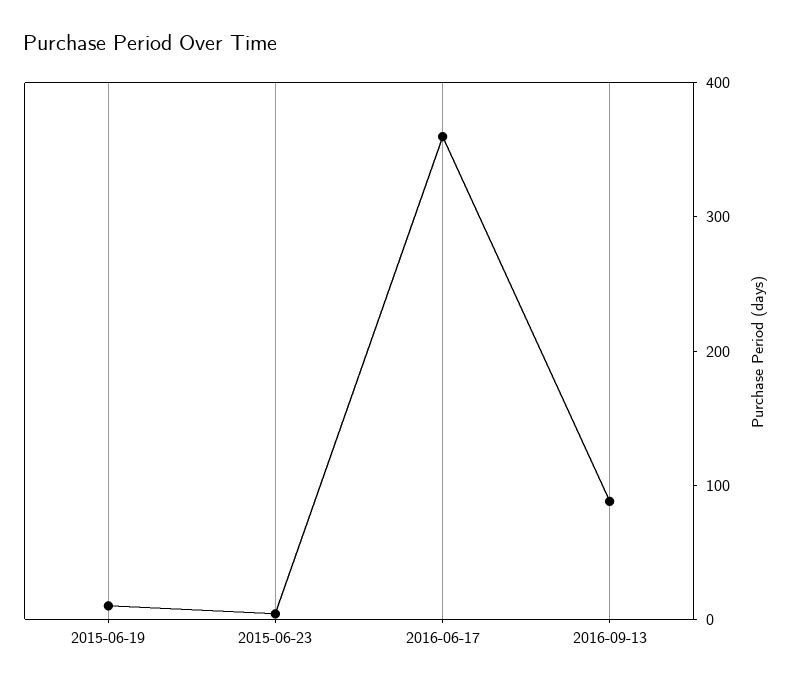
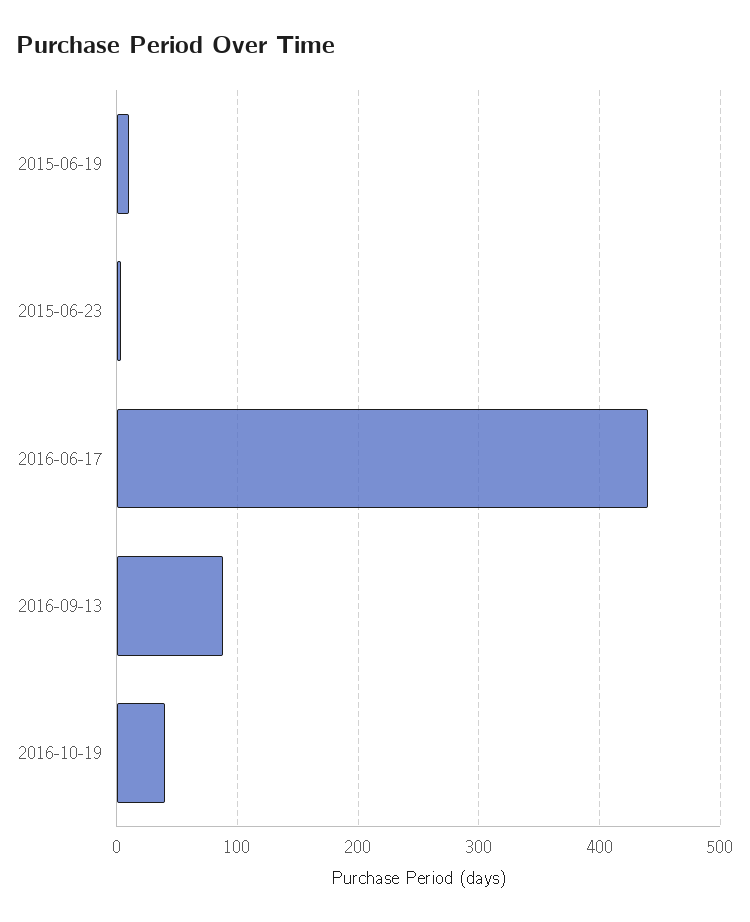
2016-06-17: 360 -> 440
2016-10-19: none -> 40

